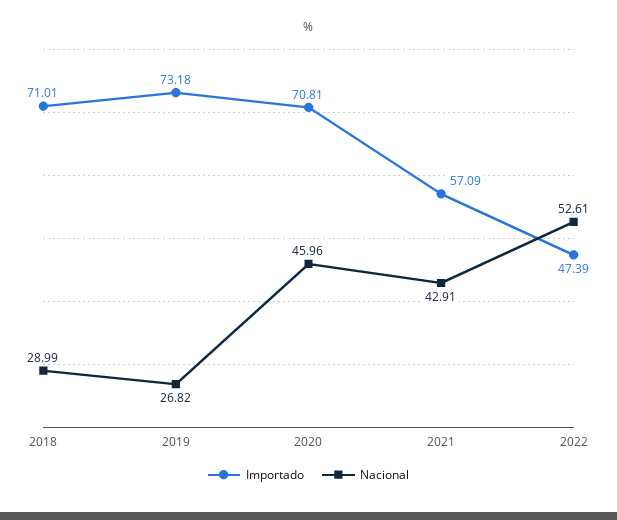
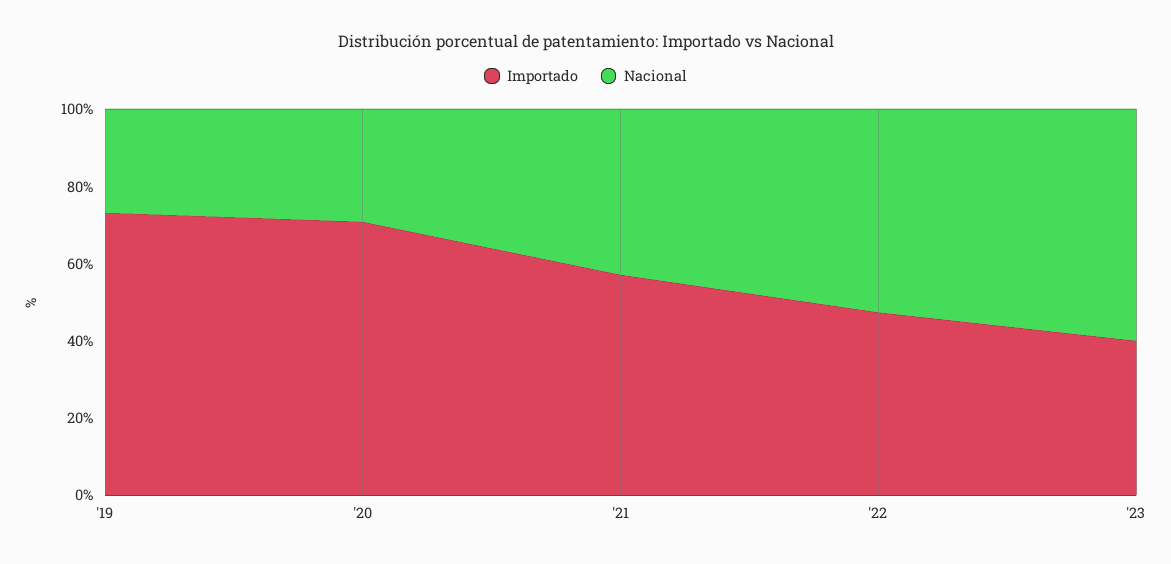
Importado, 2018: 71.01 -> none
Nacional, 2018: 28.99 -> none
Nacional, 2020: 45.96 -> 30
Importado, '23: none -> 40
Nacional, '23: none -> 60

